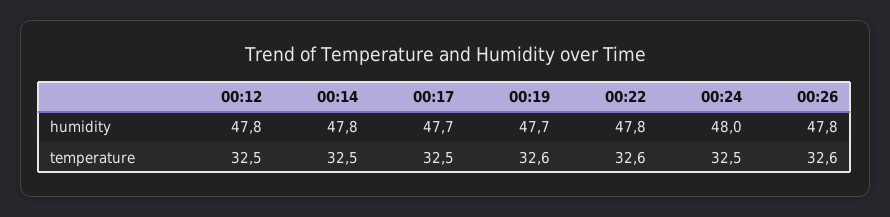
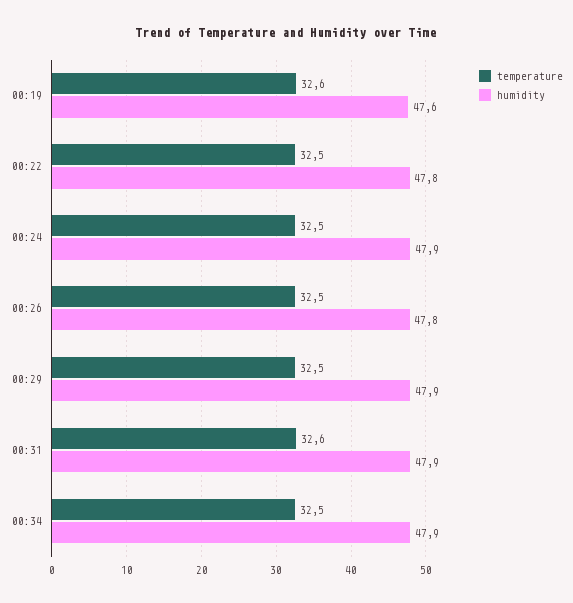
humidity, 00:12: 47.8 -> none
humidity, 00:14: 47.8 -> none
humidity, 00:17: 47.7 -> none
humidity, 00:19: 47.7 -> 47.6
humidity, 00:24: 48 -> 47.9
temperature, 00:12: 32.5 -> none
temperature, 00:14: 32.5 -> none
temperature, 00:17: 32.5 -> none
temperature, 00:22: 32.6 -> 32.5
temperature, 00:26: 32.6 -> 32.5
temperature, 00:29: none -> 32.5
humidity, 00:29: none -> 47.9
temperature, 00:31: none -> 32.6
humidity, 00:31: none -> 47.9
temperature, 00:34: none -> 32.5
humidity, 00:34: none -> 47.9

